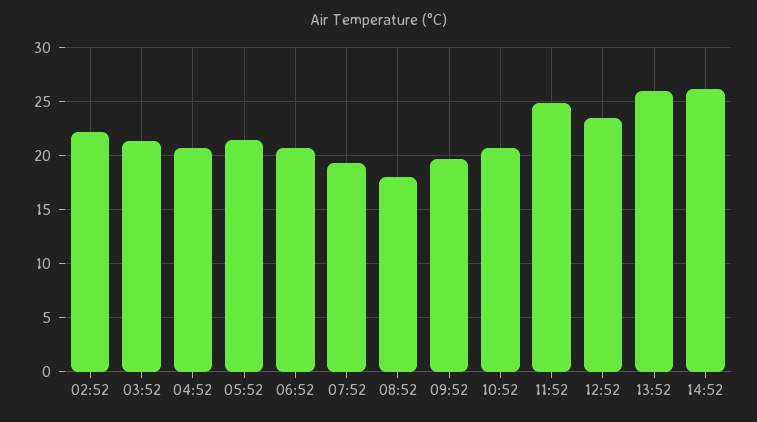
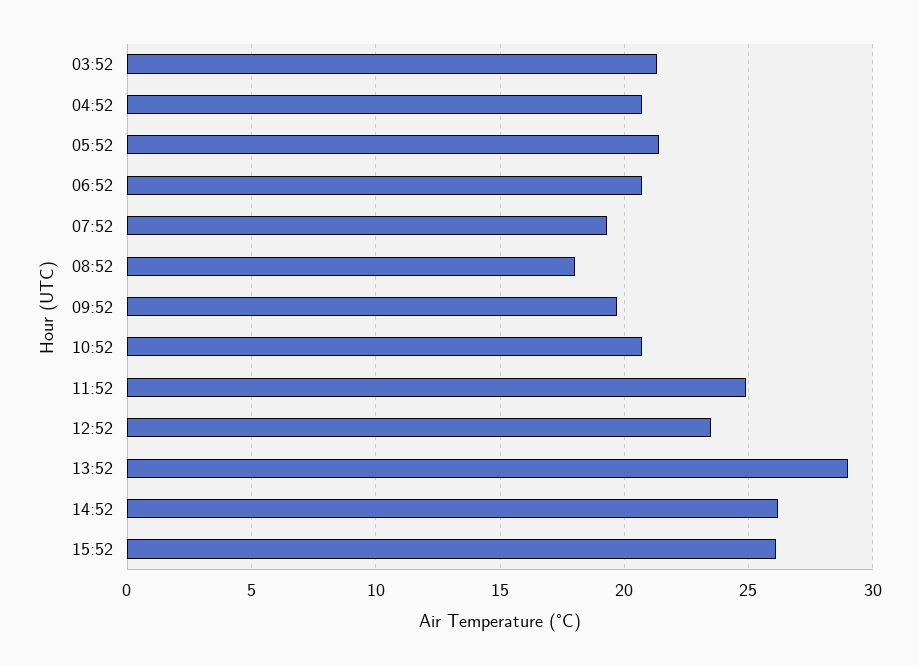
02:52: 22 -> none
13:52: 26 -> 29
15:52: none -> 26

